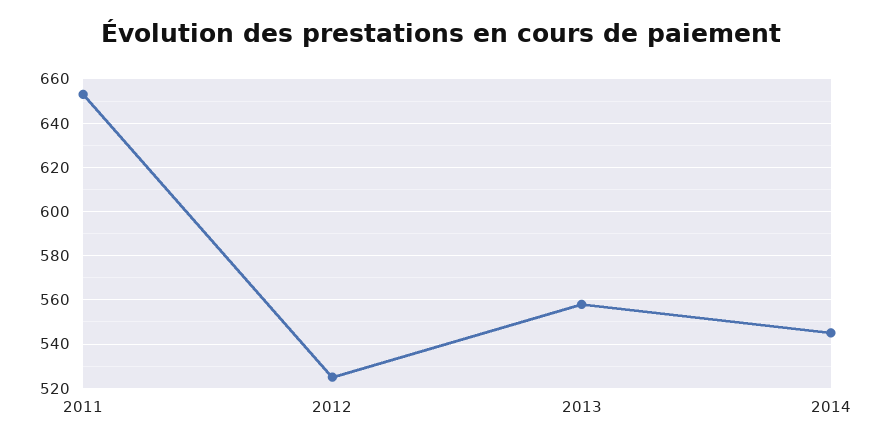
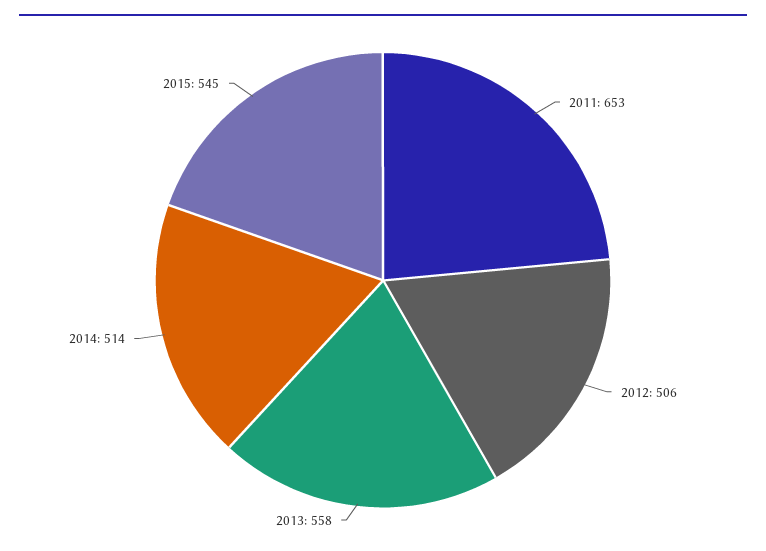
2012: 525 -> 506
2014: 545 -> 514
2015: none -> 545

